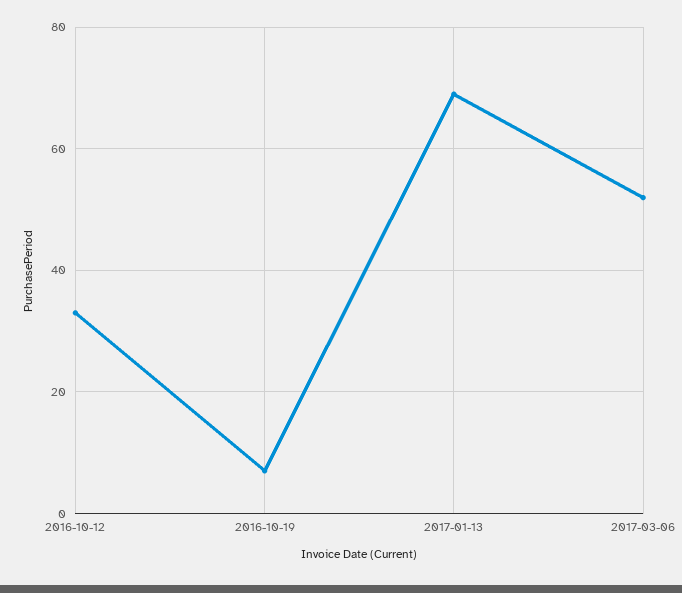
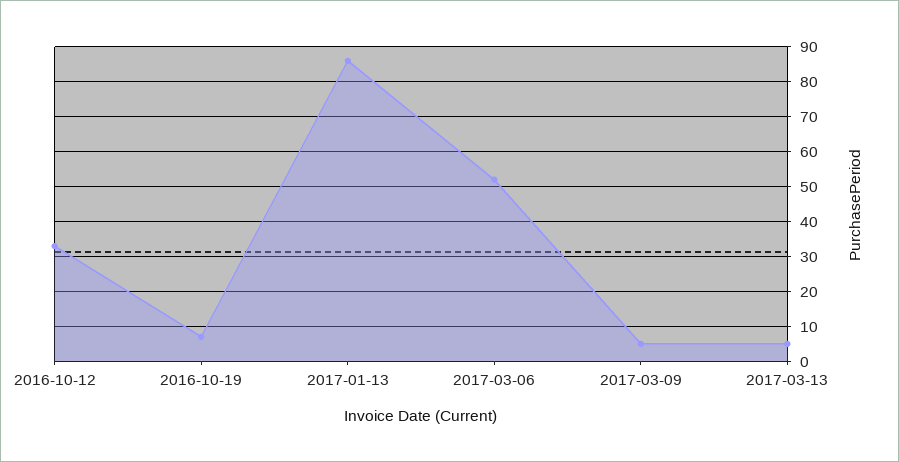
2017-01-13: 70 -> 85
2017-03-09: none -> 5
2017-03-13: none -> 5

